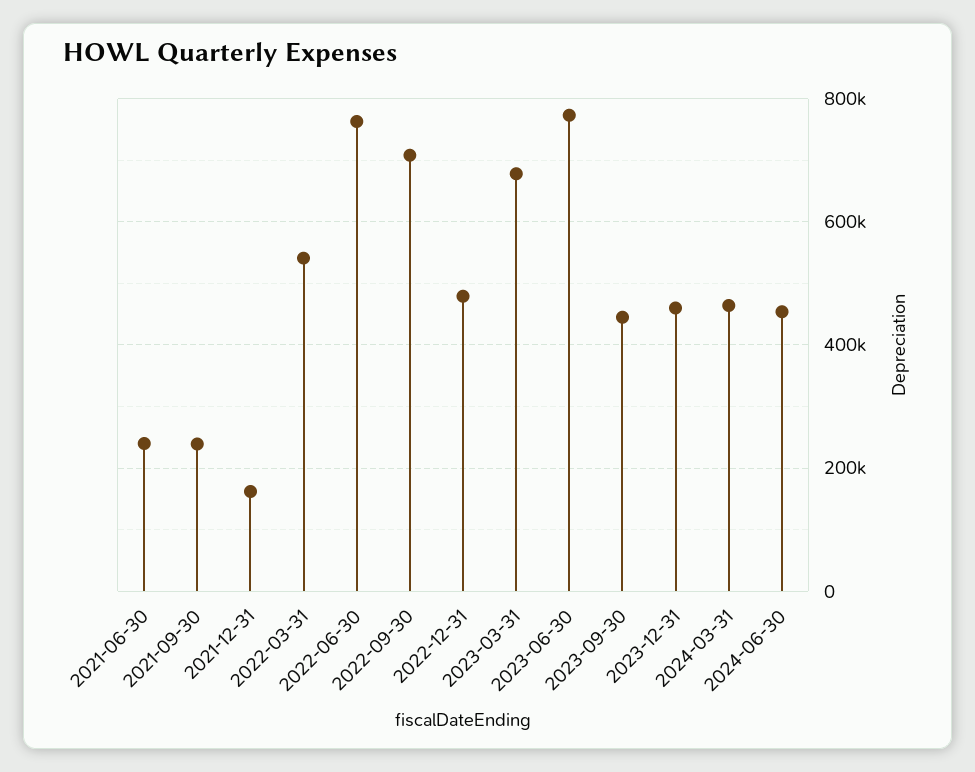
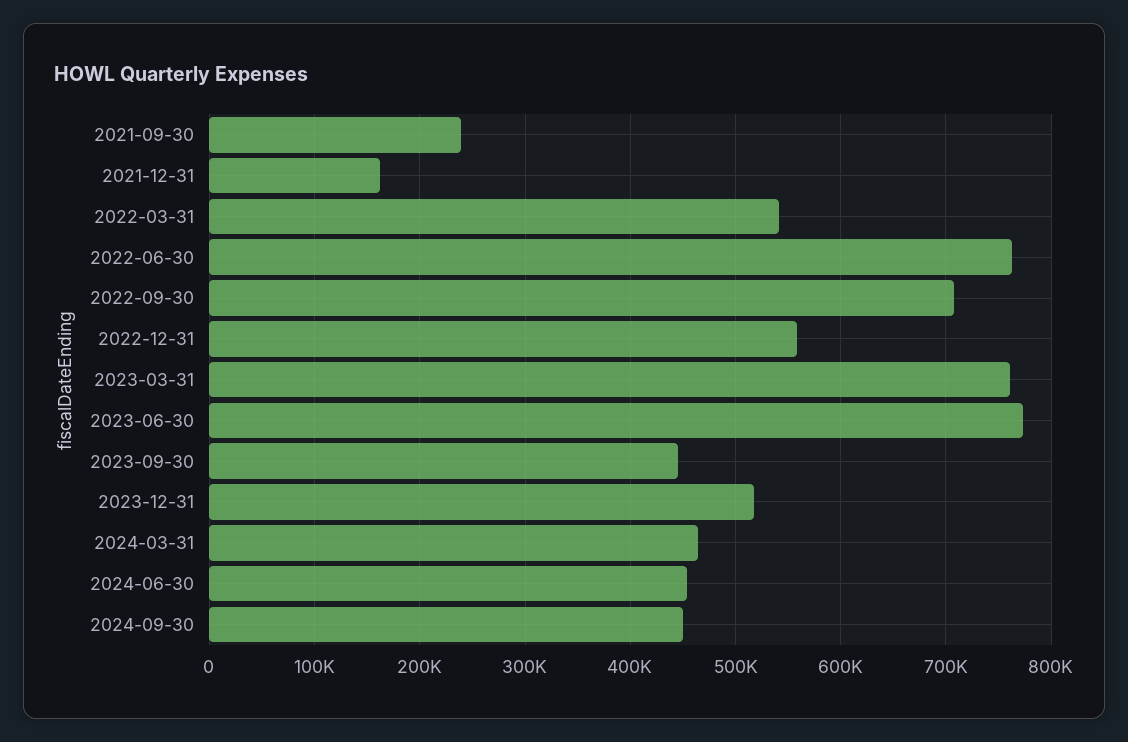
2021-06-30: 240000 -> none
2022-12-31: 480000 -> 560000
2023-03-31: 680000 -> 760000
2023-12-31: 460000 -> 520000
2024-09-30: none -> 450000

